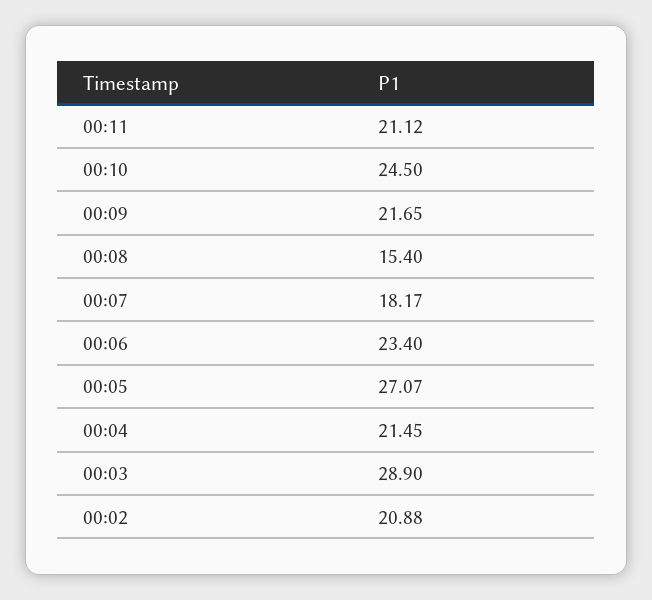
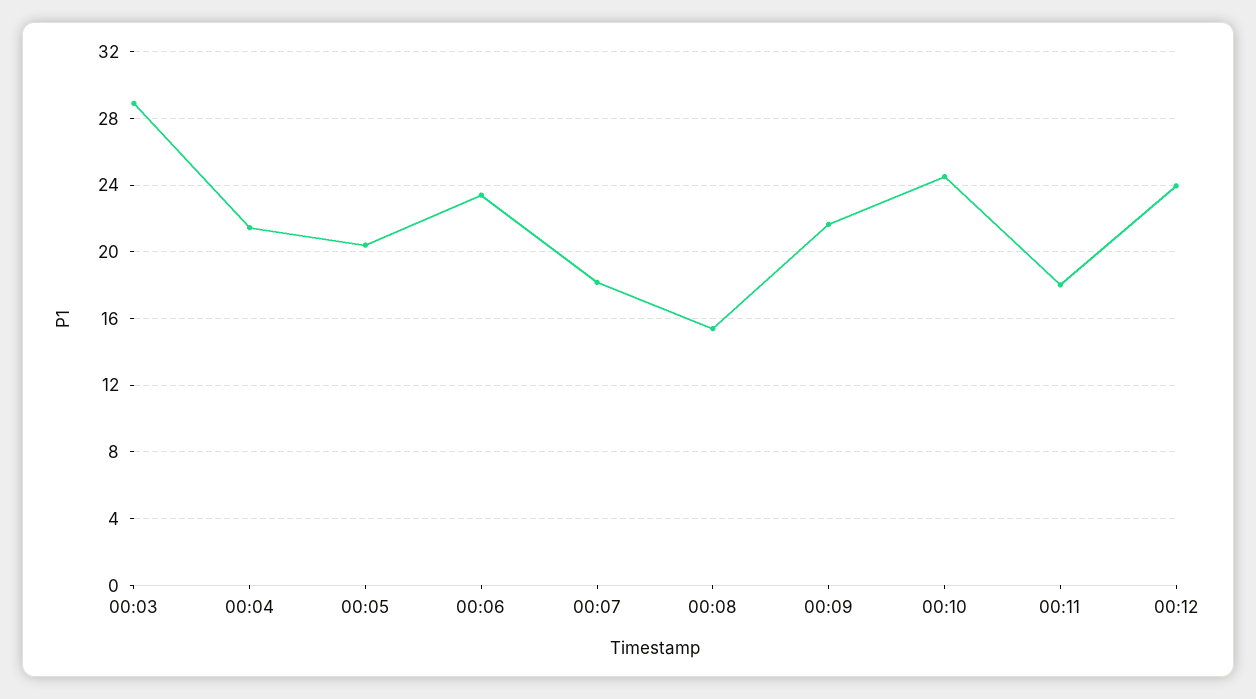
00:11: 21.12 -> 18
00:05: 27.07 -> 20.5
00:02: 20.88 -> none
00:12: none -> 24

